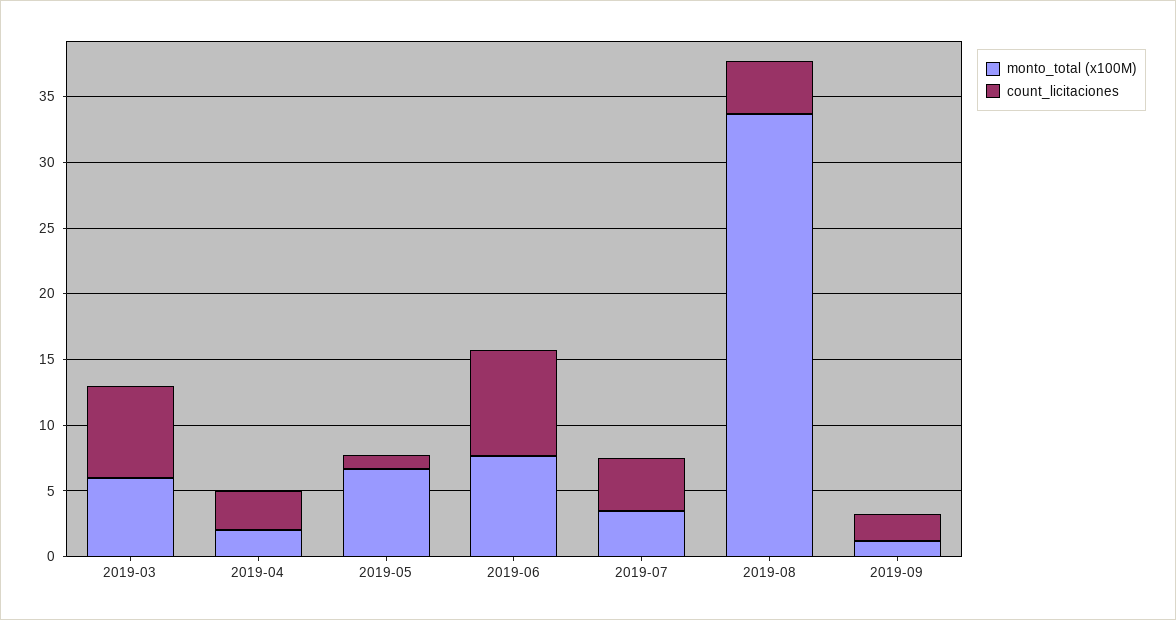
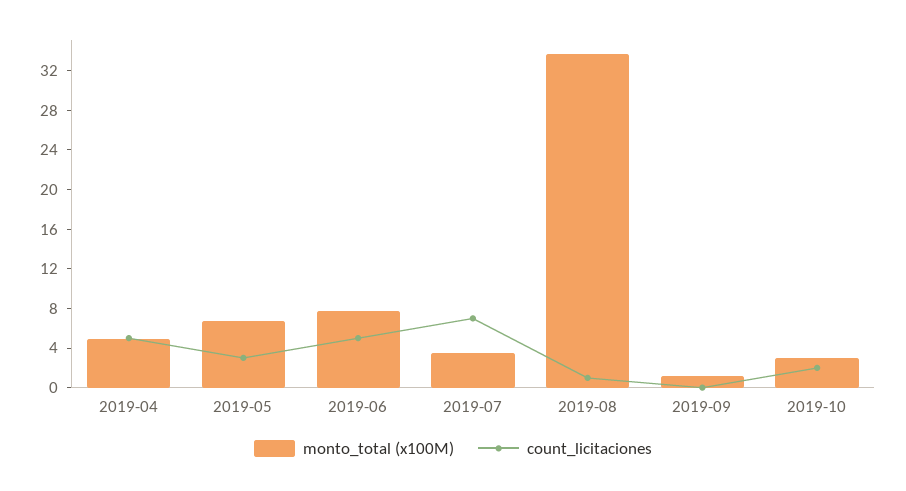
monto_total (x100M), 2019-03: 6 -> none
count_licitaciones, 2019-03: 7 -> none
monto_total (x100M), 2019-04: 2 -> 5
count_licitaciones, 2019-04: 3 -> 5
count_licitaciones, 2019-05: 1 -> 3
count_licitaciones, 2019-06: 8 -> 5
count_licitaciones, 2019-07: 4 -> 7
count_licitaciones, 2019-08: 4 -> 1
count_licitaciones, 2019-09: 2 -> 0
monto_total (x100M), 2019-10: none -> 3
count_licitaciones, 2019-10: none -> 2

